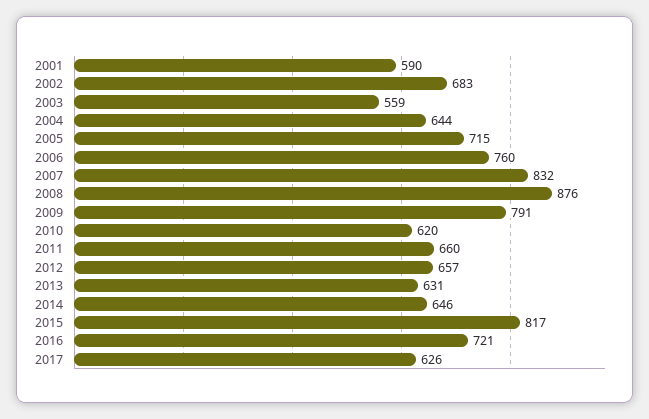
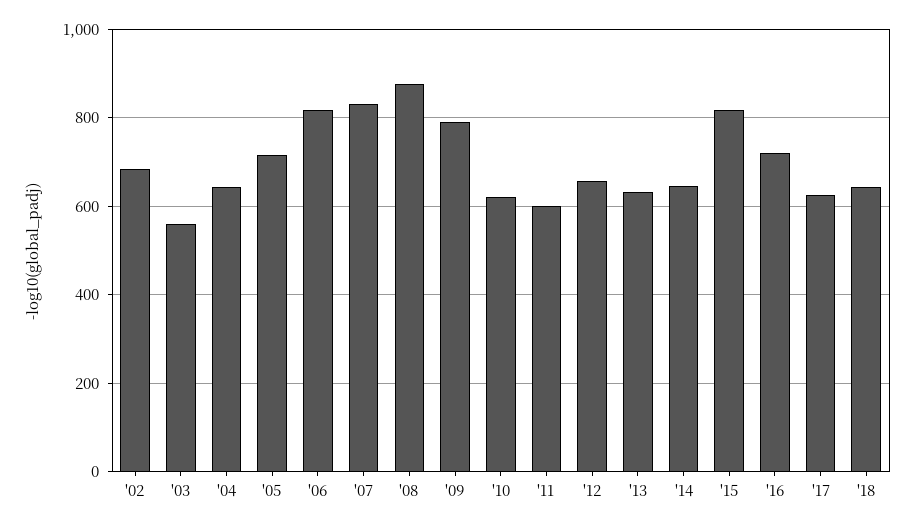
2001: 590 -> none
2006: 760 -> 820
2011: 660 -> 600
'18: none -> 640

